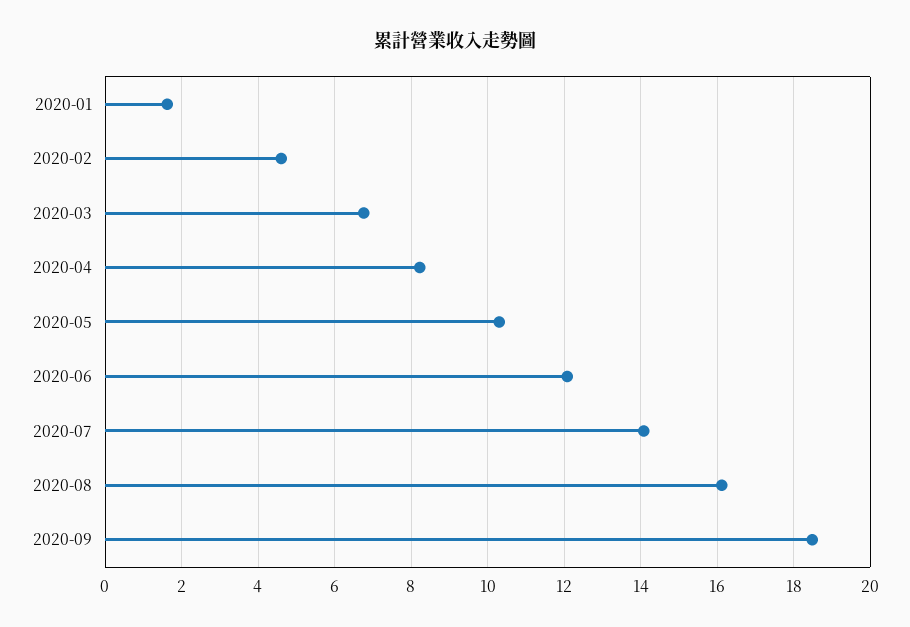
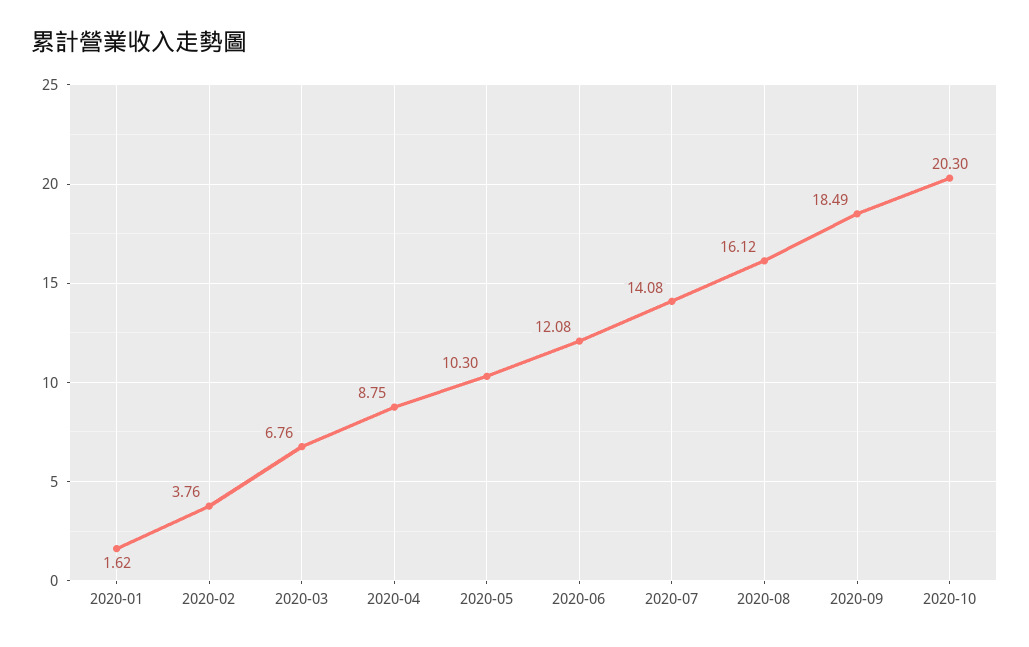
2020-02: 4.6 -> 3.76
2020-04: 8.2 -> 8.75
2020-10: none -> 20.3

